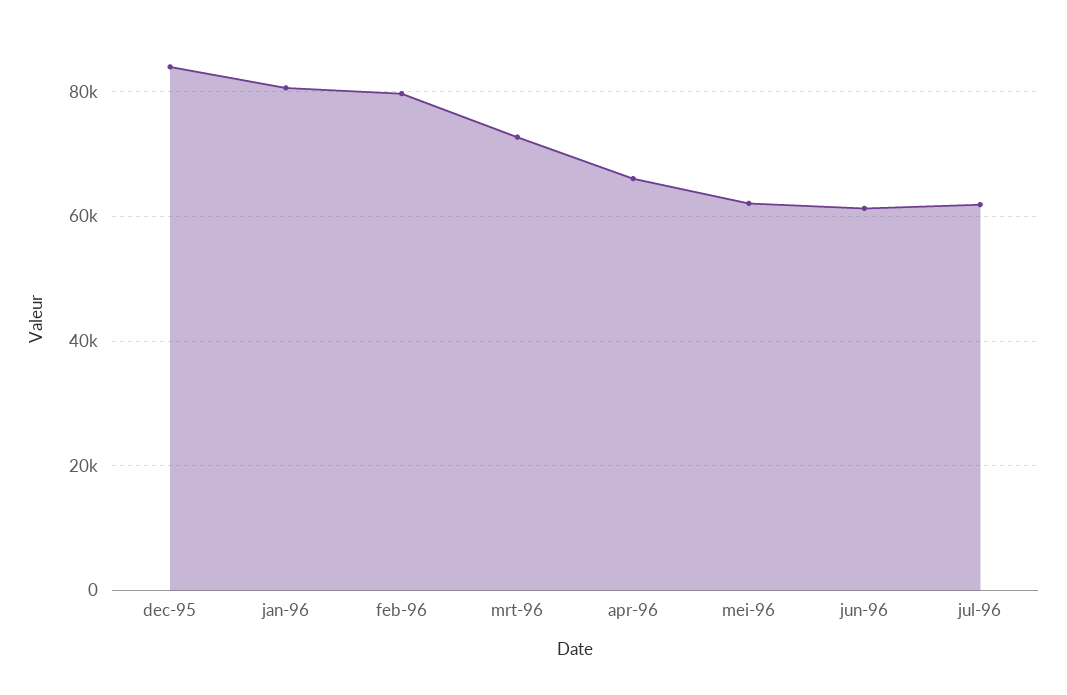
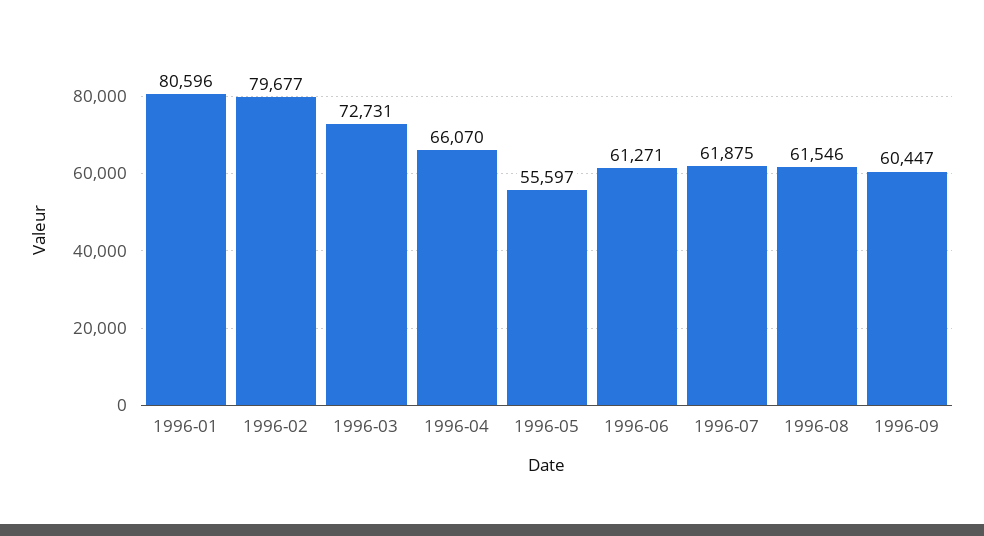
dec-95: 84000 -> none
mei-96: 62000 -> 55597
1996-08: none -> 61546
1996-09: none -> 60447

